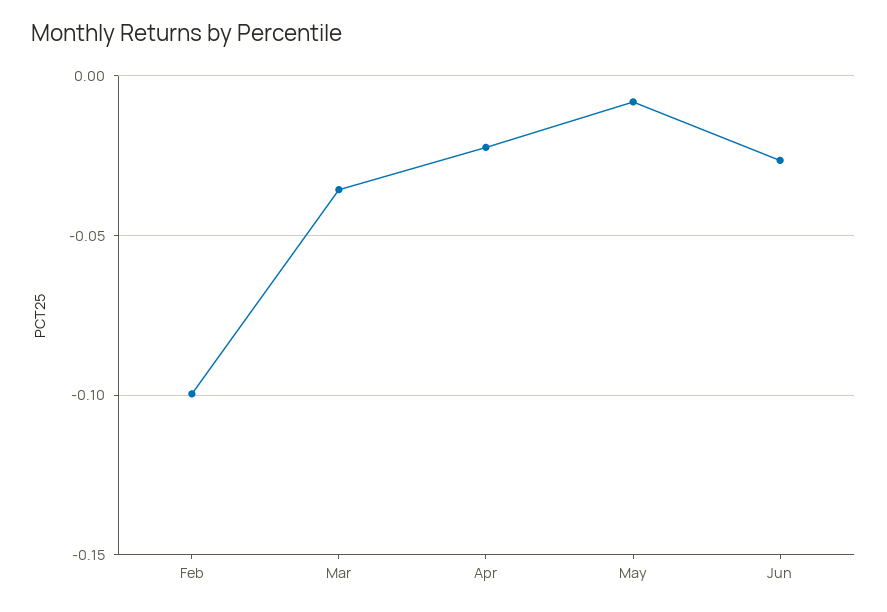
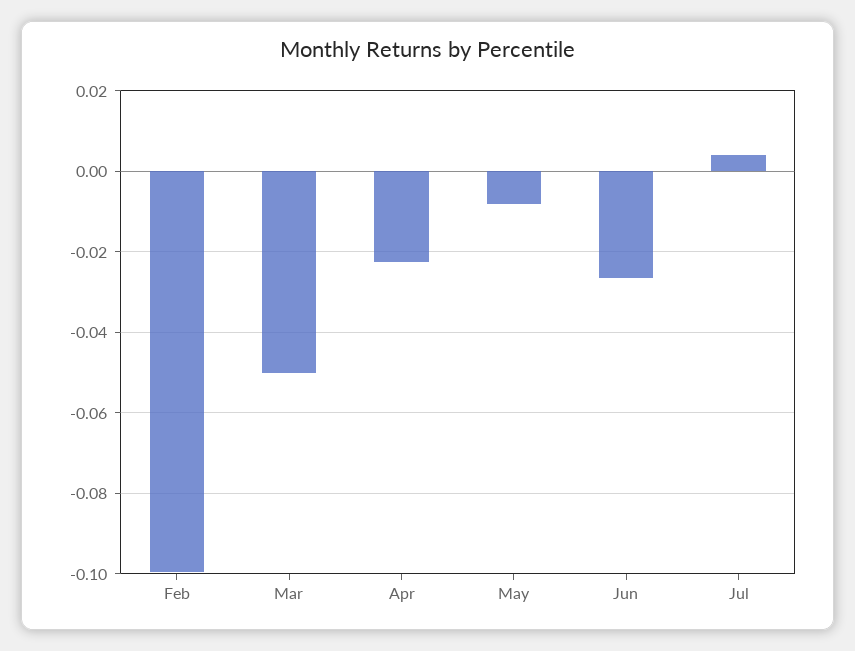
Mar: -0.035 -> -0.05
Jul: none -> 0.004

